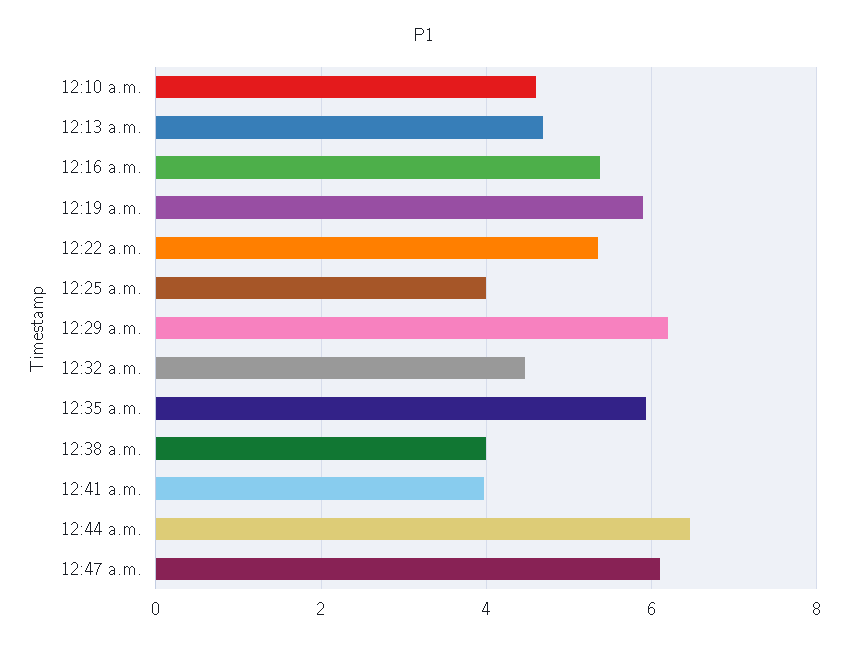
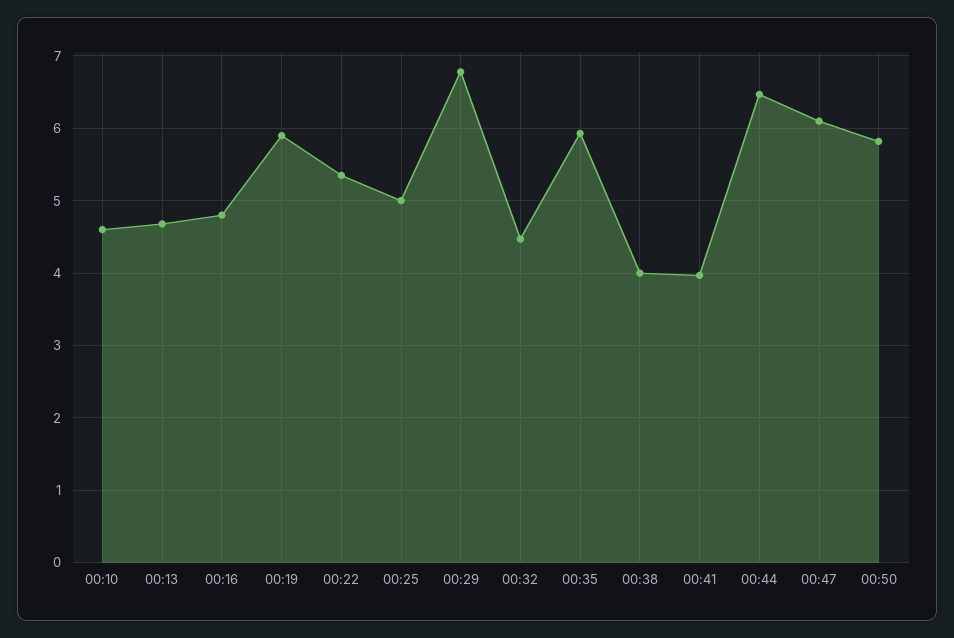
12:16 a.m.: 5.4 -> 4.8
12:25 a.m.: 4 -> 5
12:29 a.m.: 6.2 -> 6.8
00:50: none -> 5.8

